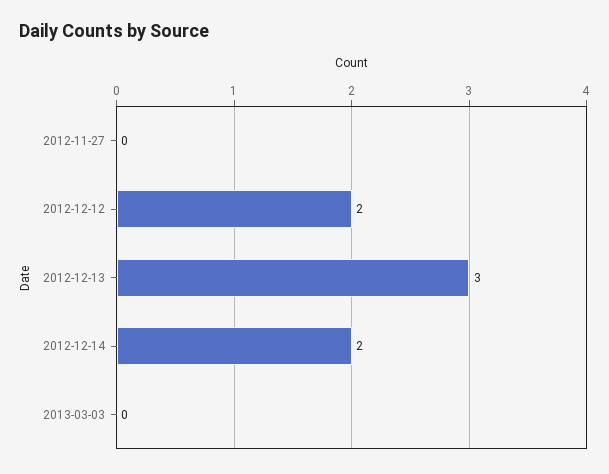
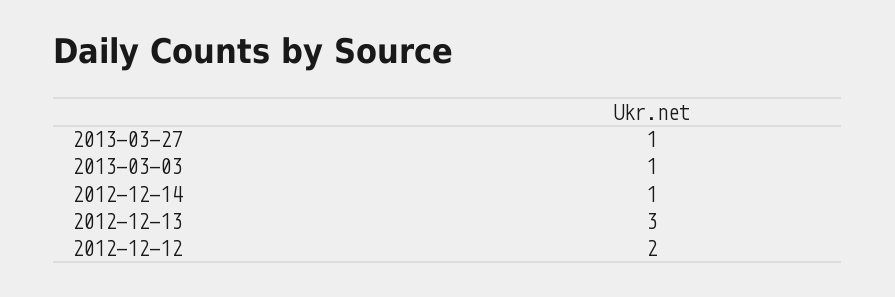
2012-11-27: 0 -> none
2012-12-14: 2 -> 1
2013-03-03: 0 -> 1
2013-03-27: none -> 1

